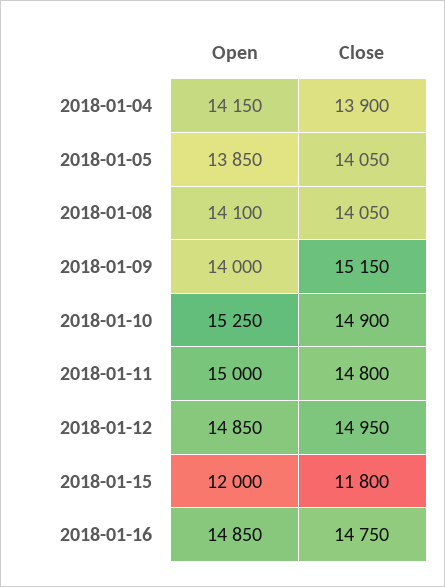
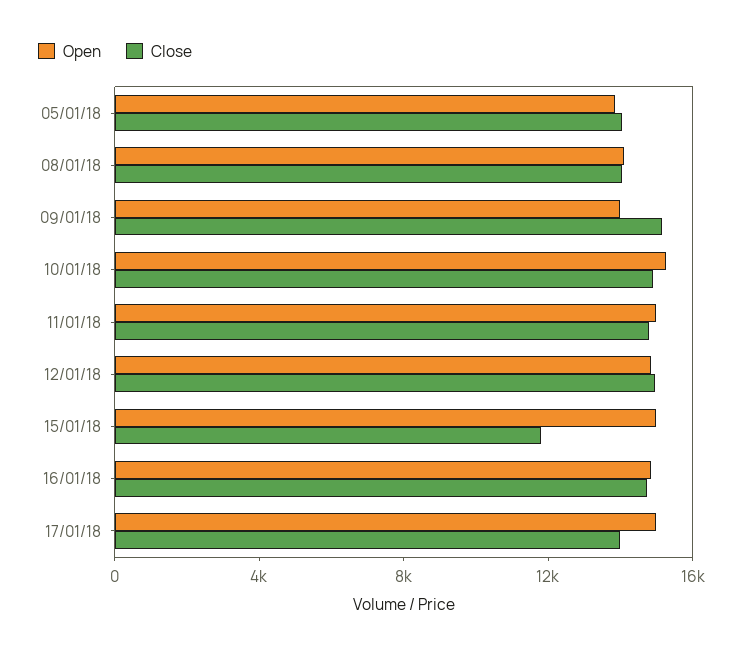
Open, 2018-01-04: 14150 -> none
Close, 2018-01-04: 13900 -> none
Open, 2018-01-15: 12000 -> 15000
Open, 17/01/18: none -> 15000
Close, 17/01/18: none -> 14000

